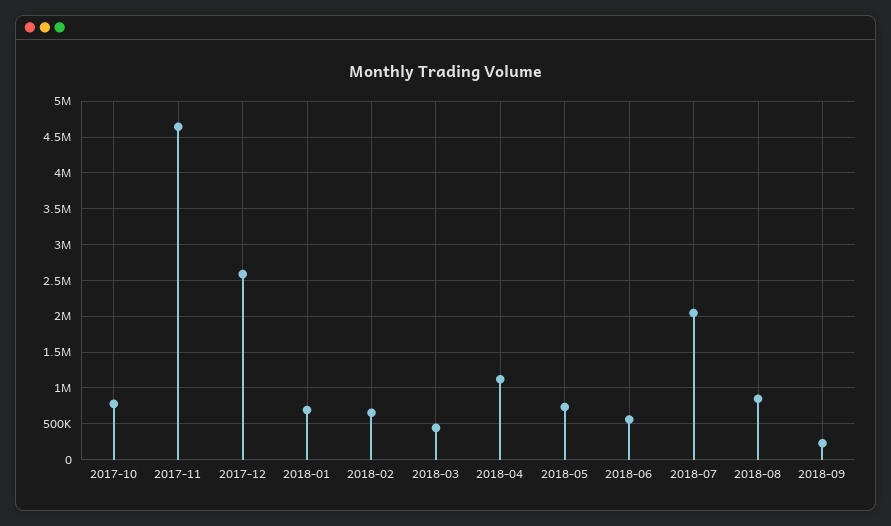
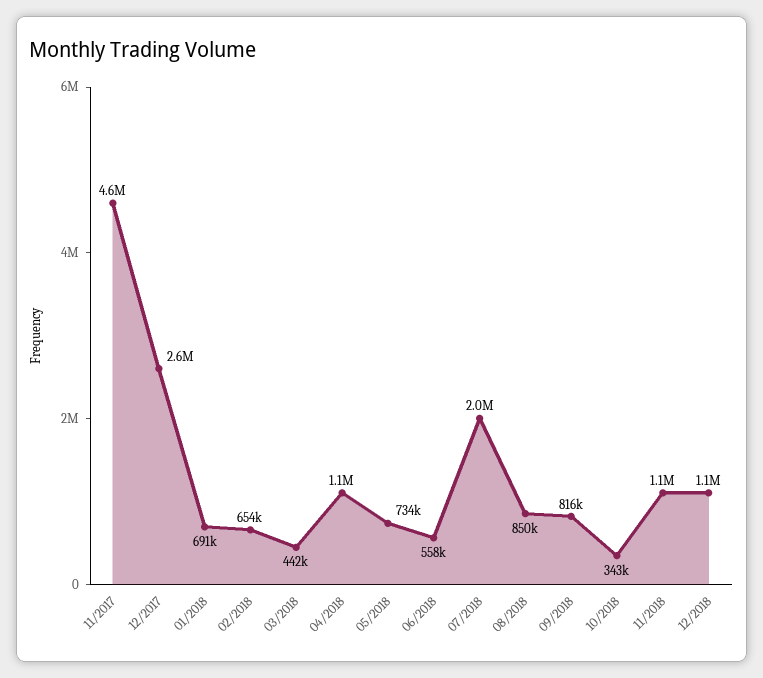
2017-10: 800000 -> none
2018-09: 200000 -> 816000
10/2018: none -> 343000
11/2018: none -> 1100000
12/2018: none -> 1100000

